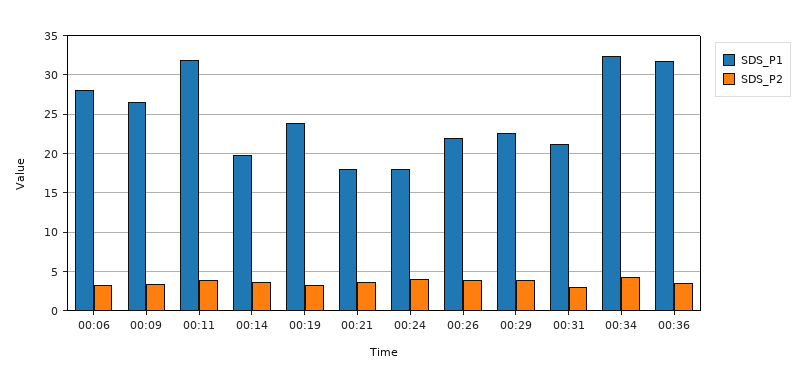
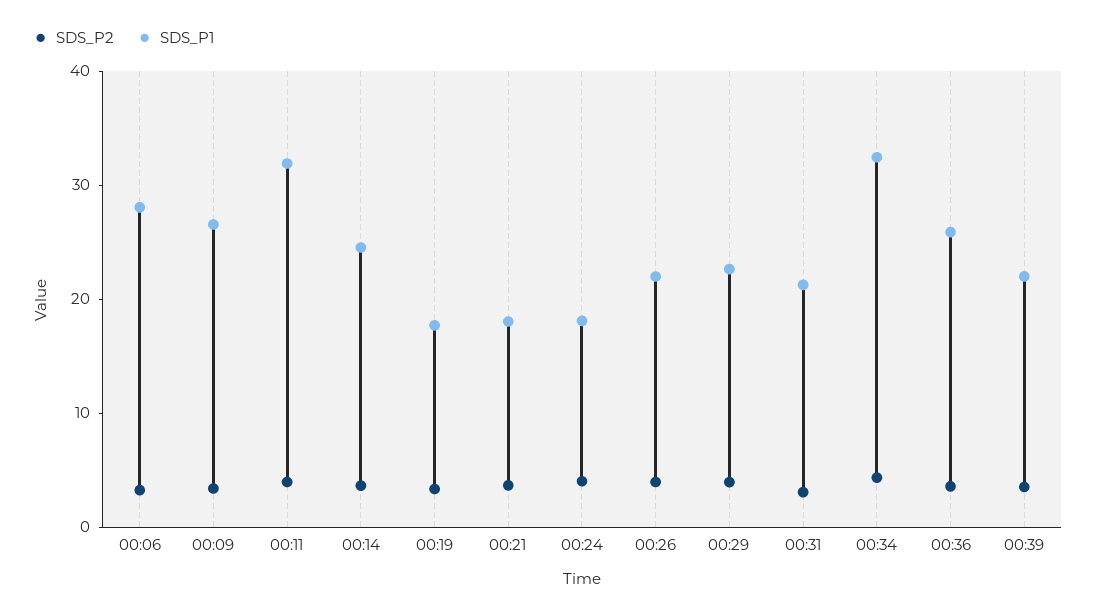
SDS_P1, 00:14: 20 -> 24
SDS_P1, 00:19: 24 -> 18
SDS_P1, 00:36: 32 -> 26
SDS_P2, 00:39: none -> 4
SDS_P1, 00:39: none -> 22

